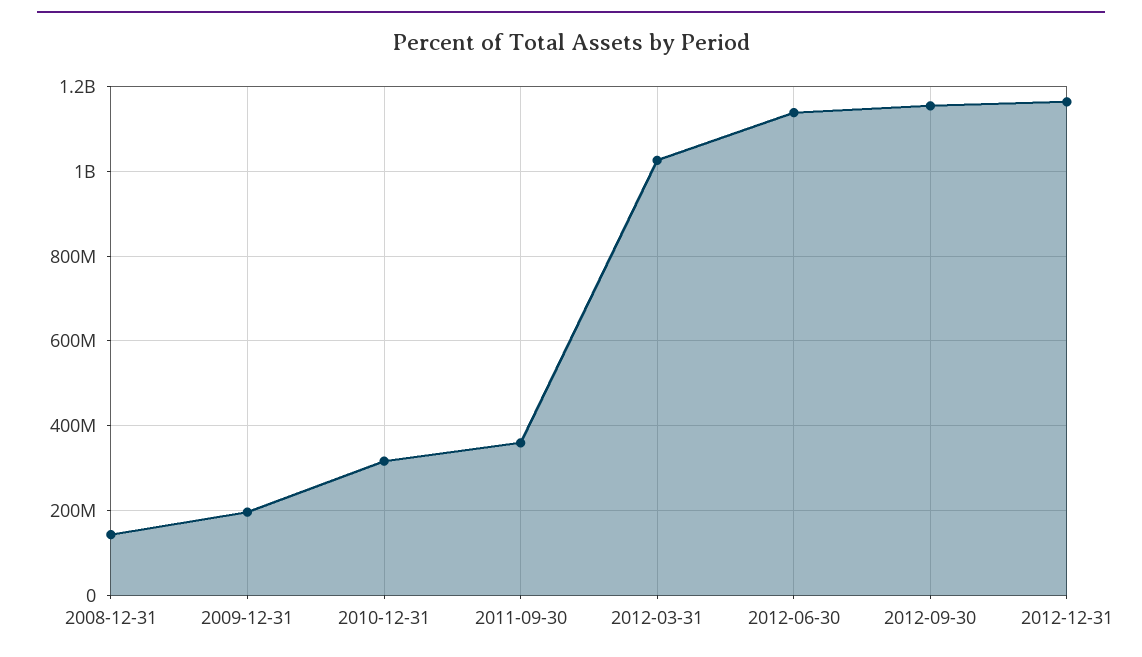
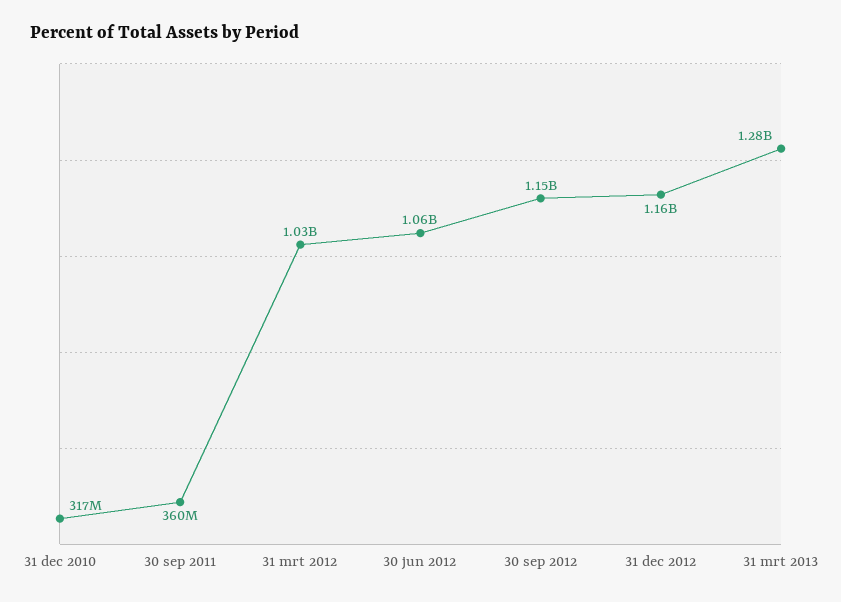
2008-12-31: 140000000 -> none
2009-12-31: 200000000 -> none
2012-06-30: 1140000000 -> 1060000000
31 mrt 2013: none -> 1280000000

